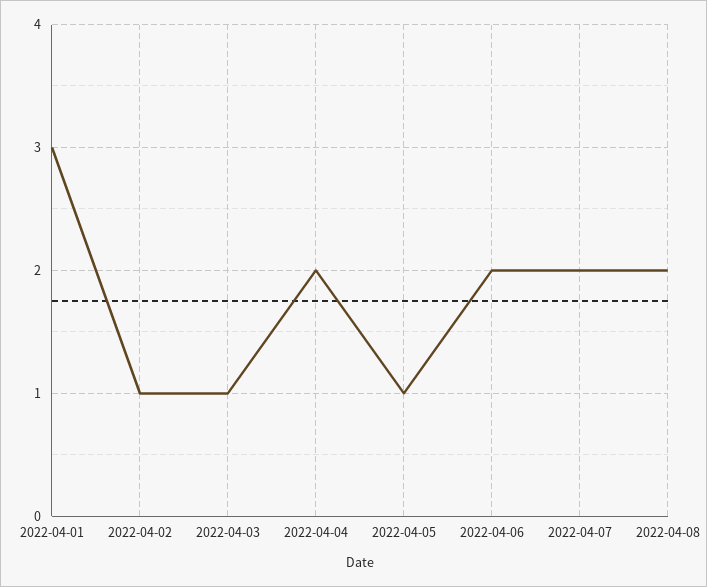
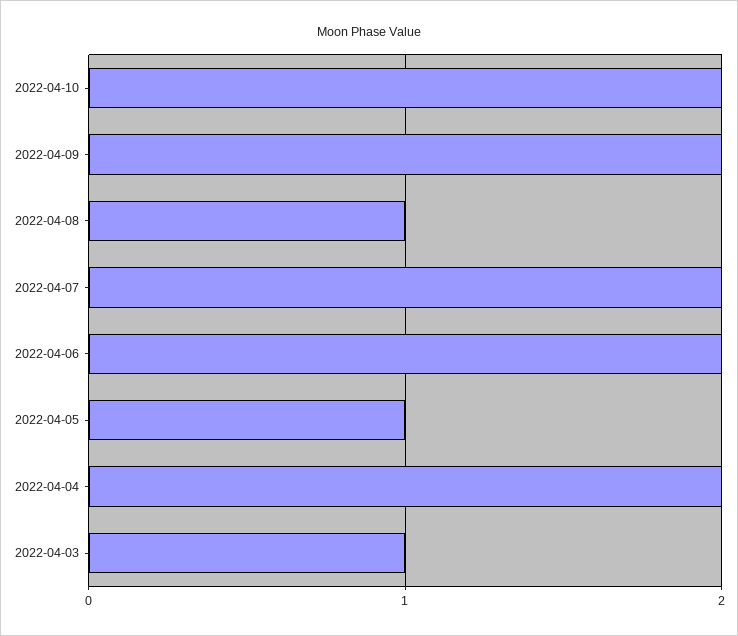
2022-04-01: 3 -> none
2022-04-02: 1 -> none
2022-04-08: 2 -> 1
2022-04-10: none -> 2
2022-04-09: none -> 2

